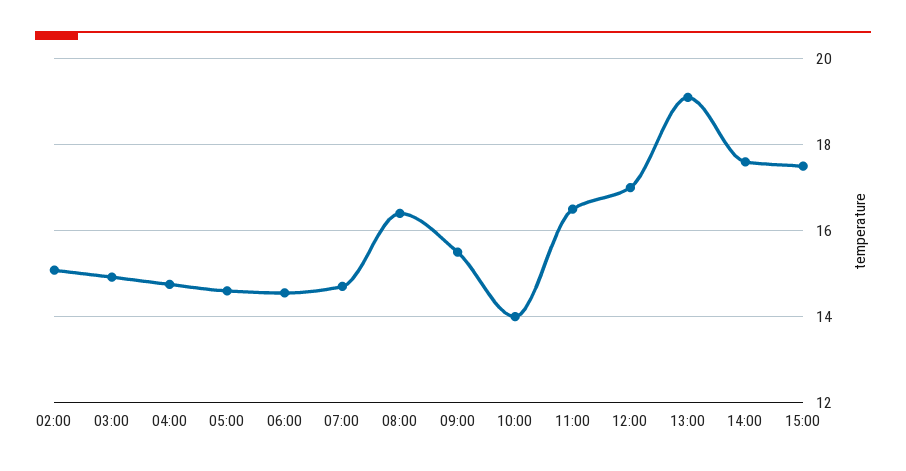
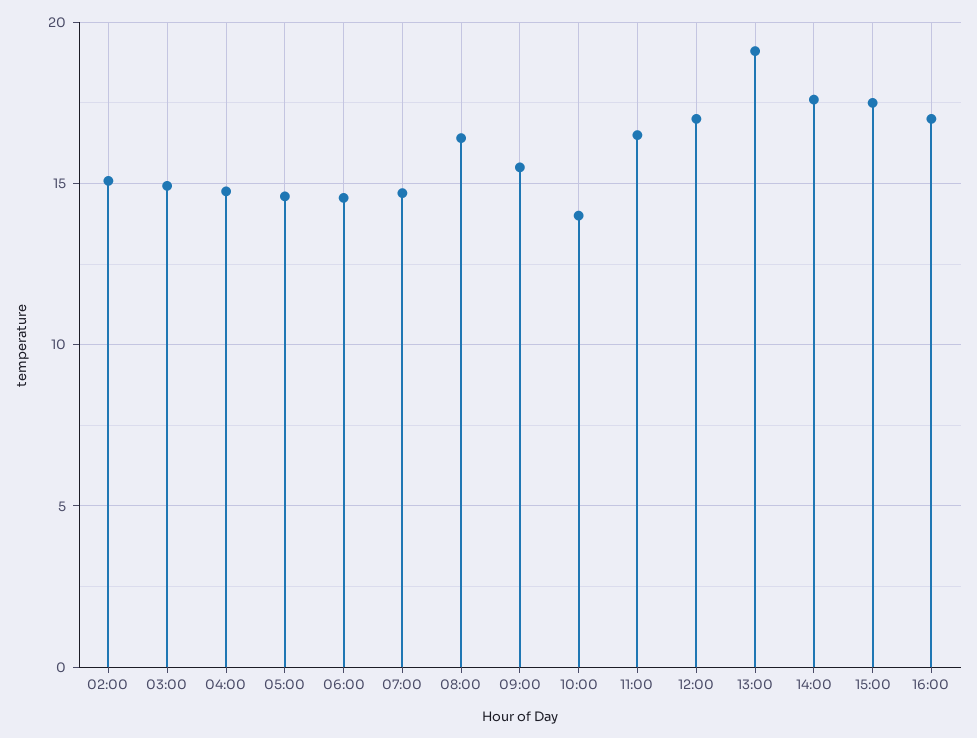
16:00: none -> 17

